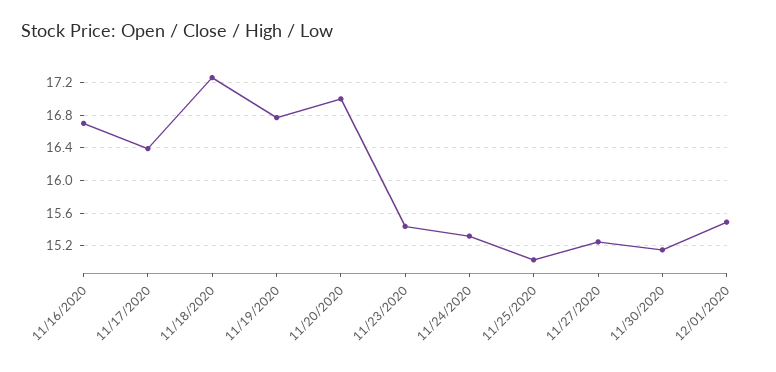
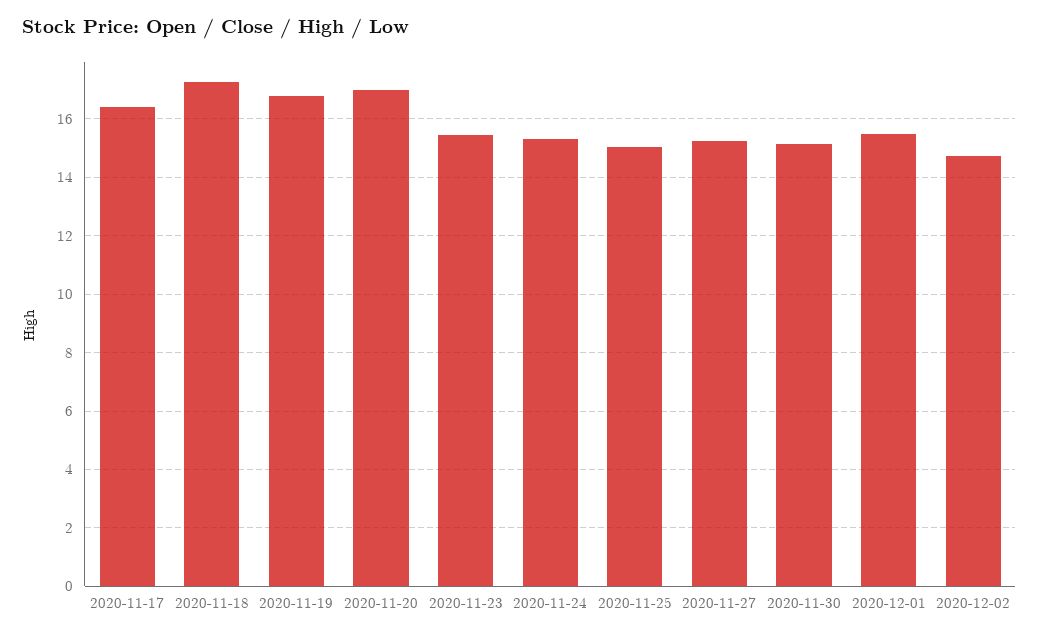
11/16/2020: 16.7 -> none
2020-12-02: none -> 14.75

